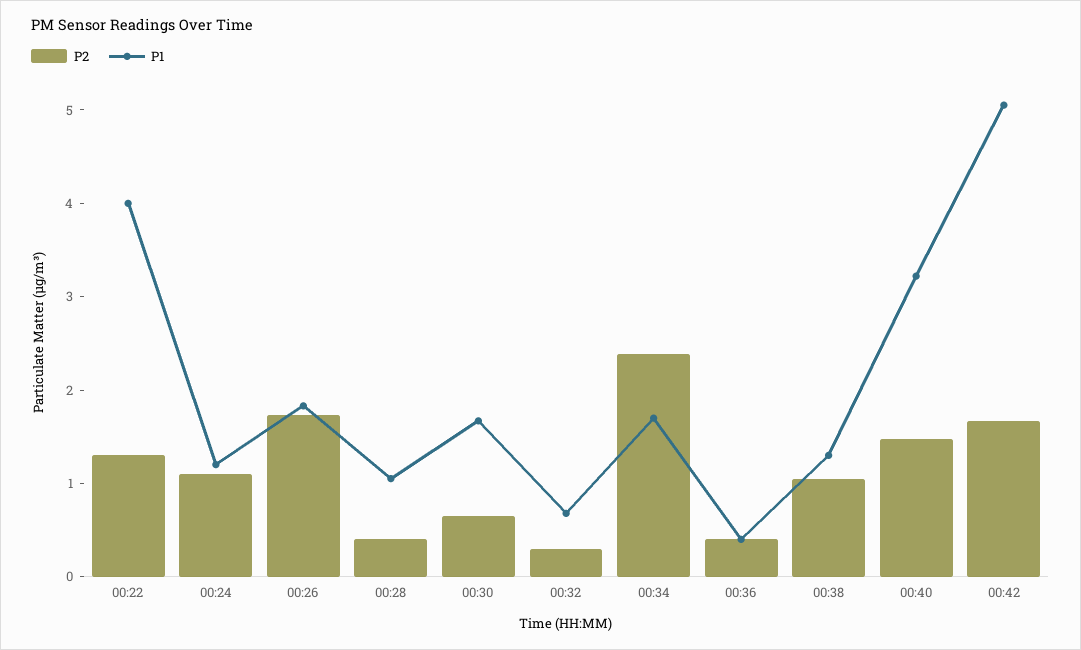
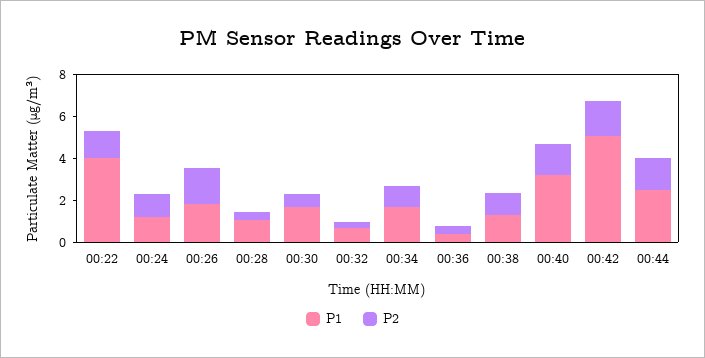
P2, 00:34: 2.4 -> 1
P1, 00:44: none -> 2.5
P2, 00:44: none -> 1.5

